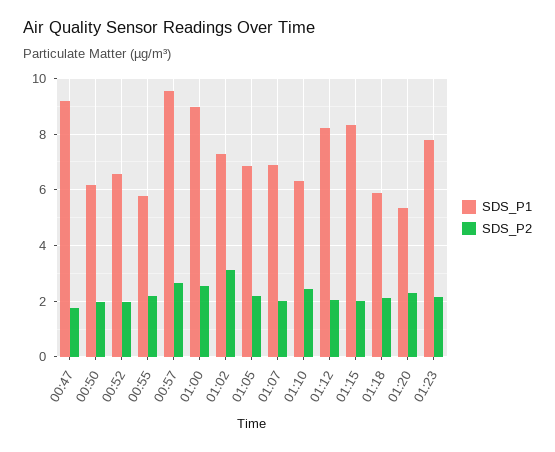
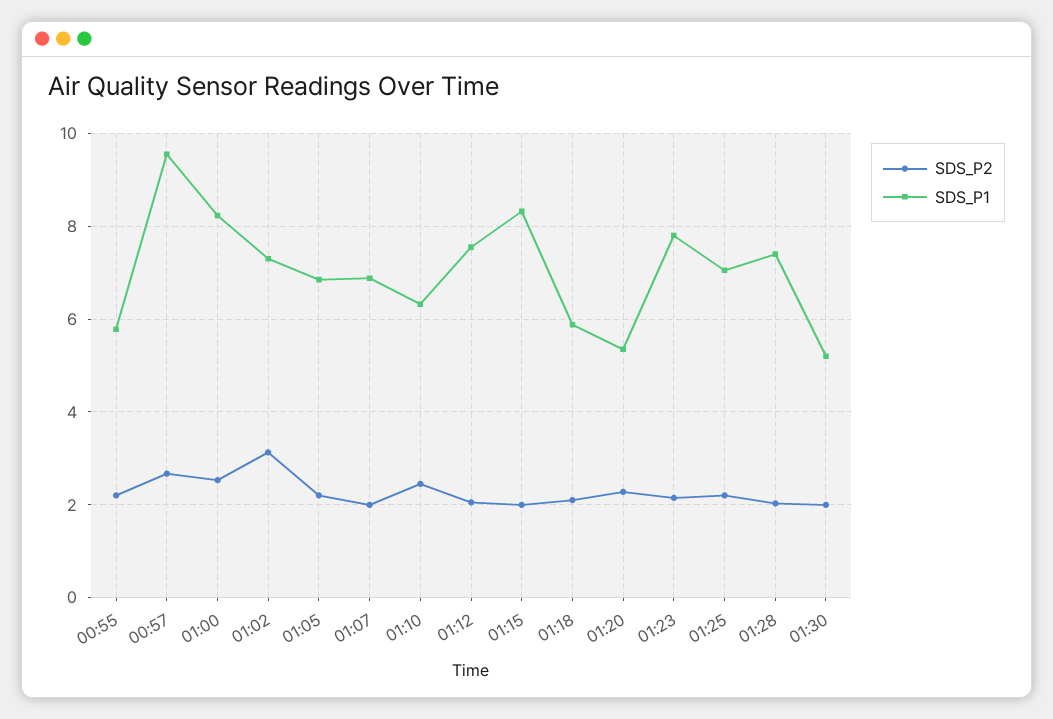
SDS_P1, 00:47: 9.25 -> none
SDS_P2, 00:47: 1.75 -> none
SDS_P1, 00:50: 6.25 -> none
SDS_P2, 00:50: 2 -> none
SDS_P1, 00:52: 6.5 -> none
SDS_P2, 00:52: 2 -> none
SDS_P1, 01:00: 9 -> 8.2
SDS_P1, 01:12: 8.25 -> 7.6
SDS_P2, 01:25: none -> 2.2
SDS_P1, 01:25: none -> 7
SDS_P2, 01:28: none -> 2
SDS_P1, 01:28: none -> 7.4
SDS_P2, 01:30: none -> 2
SDS_P1, 01:30: none -> 5.2

